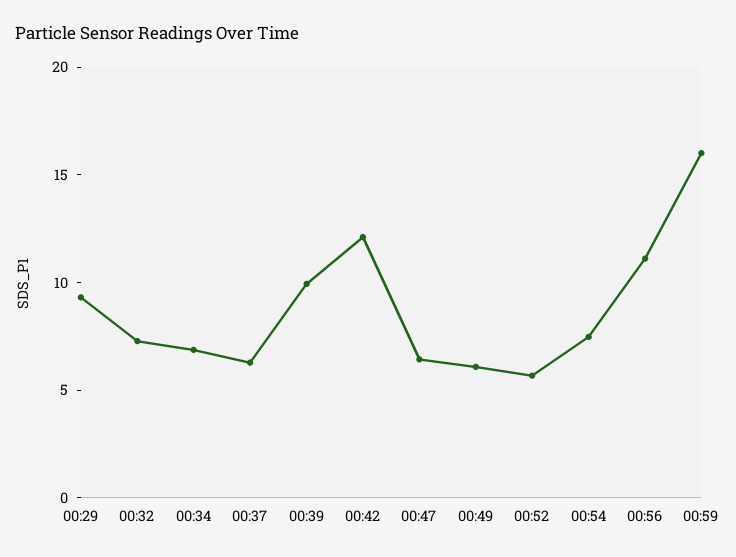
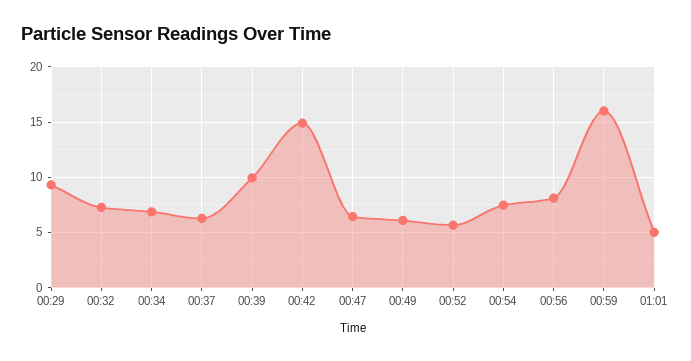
00:42: 12 -> 15
00:56: 11 -> 8
01:01: none -> 5

